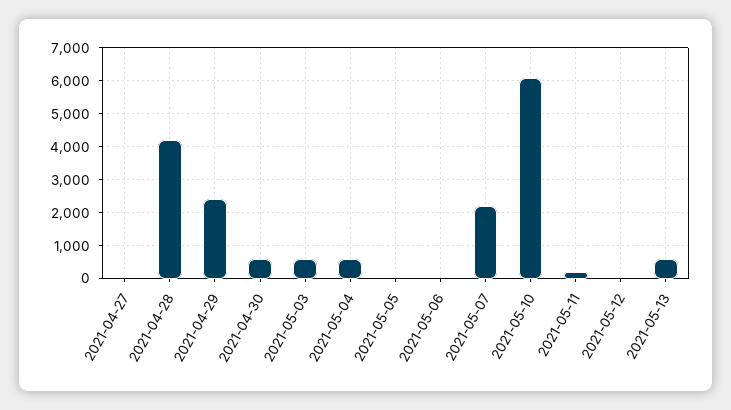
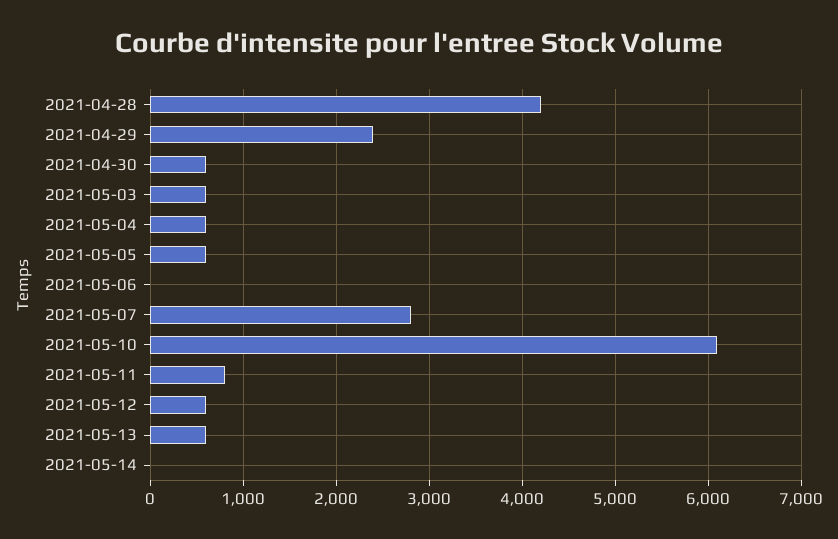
2021-04-27: 0 -> none
2021-05-05: 0 -> 600
2021-05-07: 2200 -> 2800
2021-05-11: 200 -> 800
2021-05-12: 0 -> 600
2021-05-14: none -> 0

